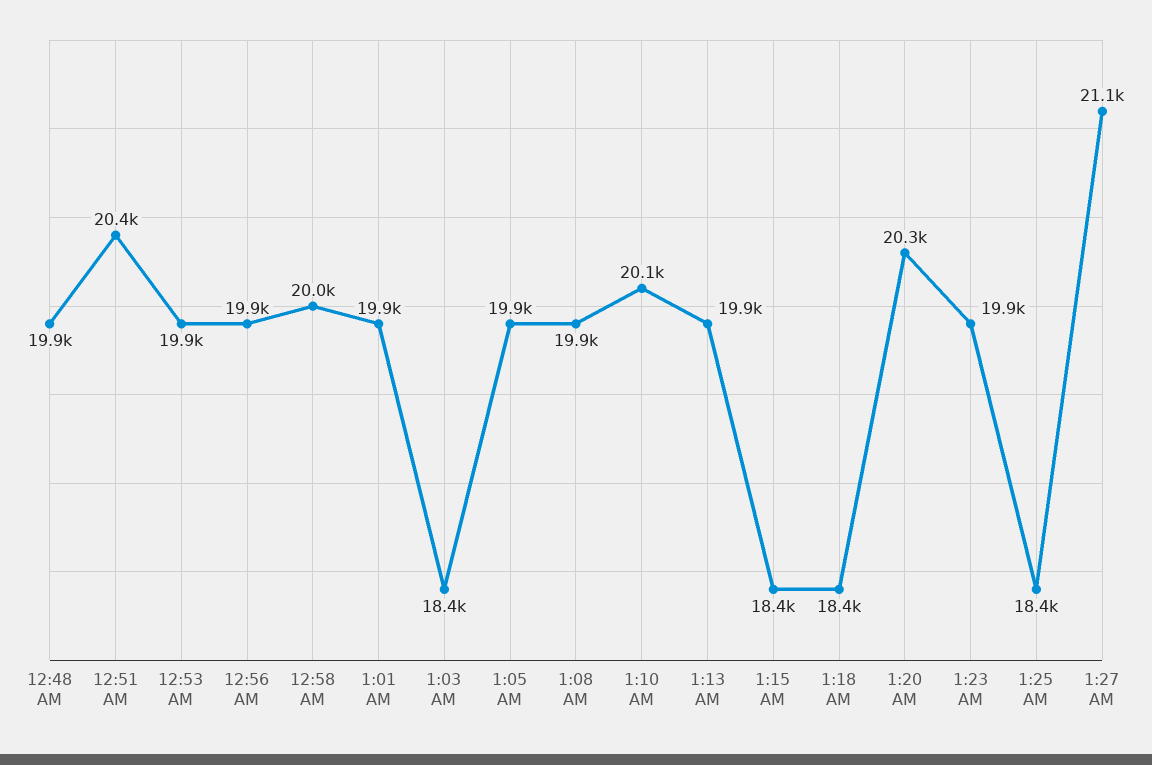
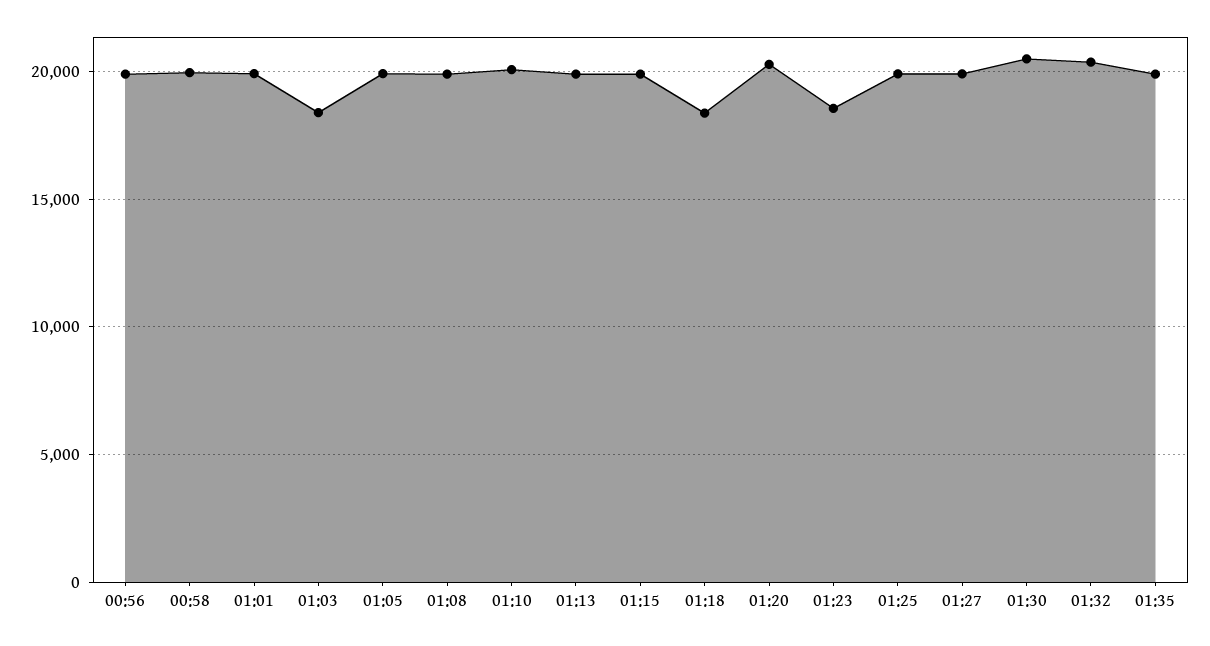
12:48 AM: 19900 -> none
12:51 AM: 20400 -> none
12:53 AM: 19900 -> none
1:15 AM: 18400 -> 20000
1:23 AM: 19900 -> 18500
1:25 AM: 18400 -> 20000
1:27 AM: 21100 -> 20000
01:30: none -> 20500
01:32: none -> 20500
01:35: none -> 20000

